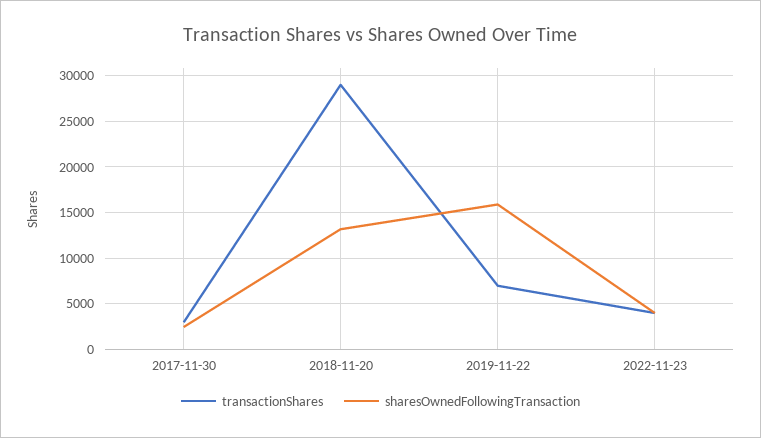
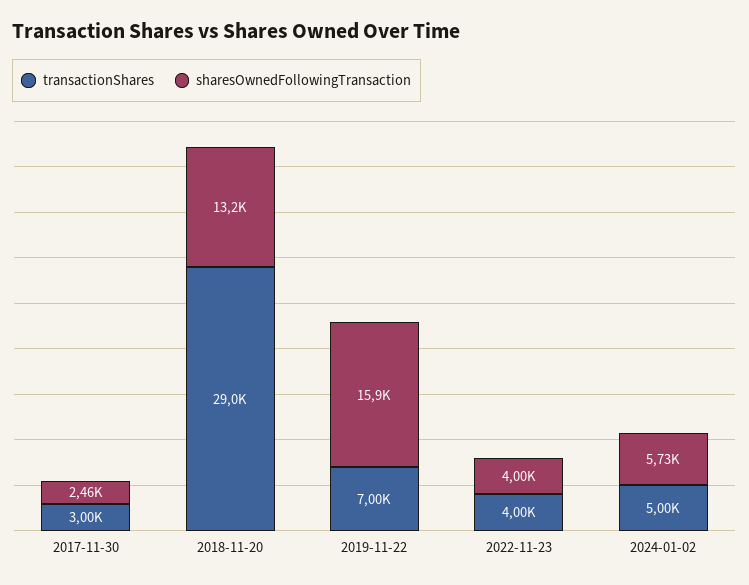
transactionShares, 2024-01-02: none -> 5000
sharesOwnedFollowingTransaction, 2024-01-02: none -> 5730

